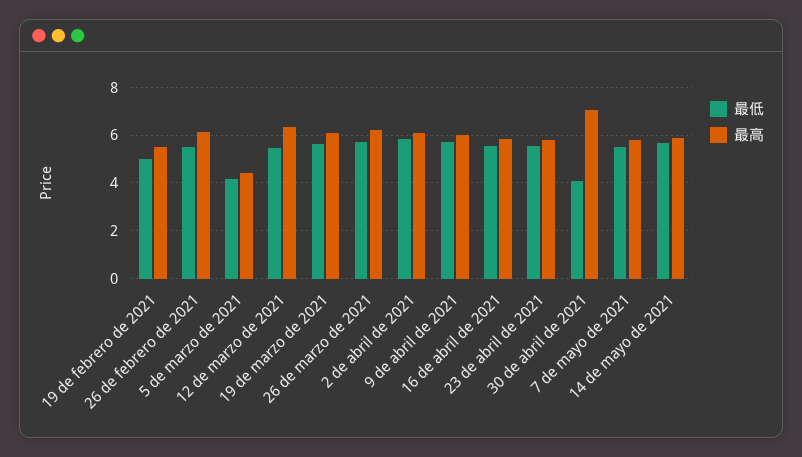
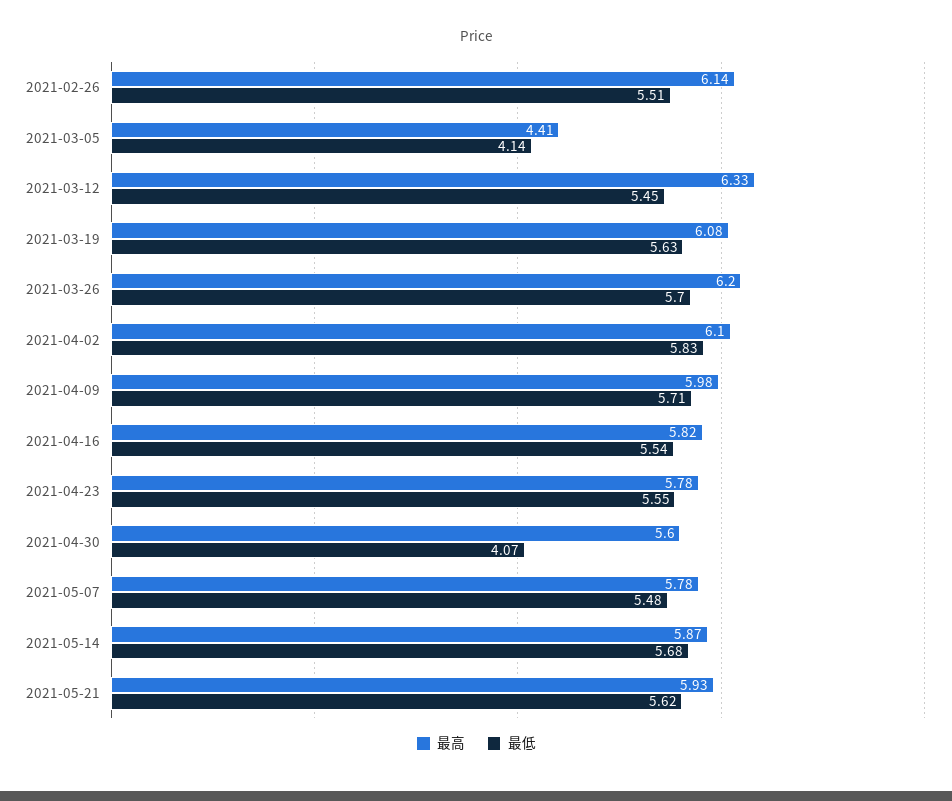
最低, 19 de febrero de 2021: 5 -> none
最高, 19 de febrero de 2021: 5.5 -> none
最高, 30 de abril de 2021: 7 -> 5.6
最高, 2021-05-21: none -> 5.93
最低, 2021-05-21: none -> 5.62

